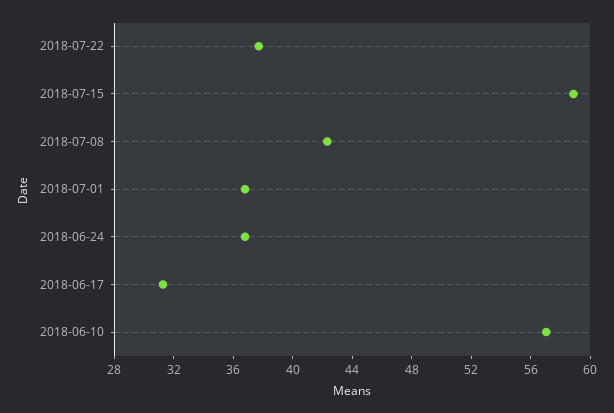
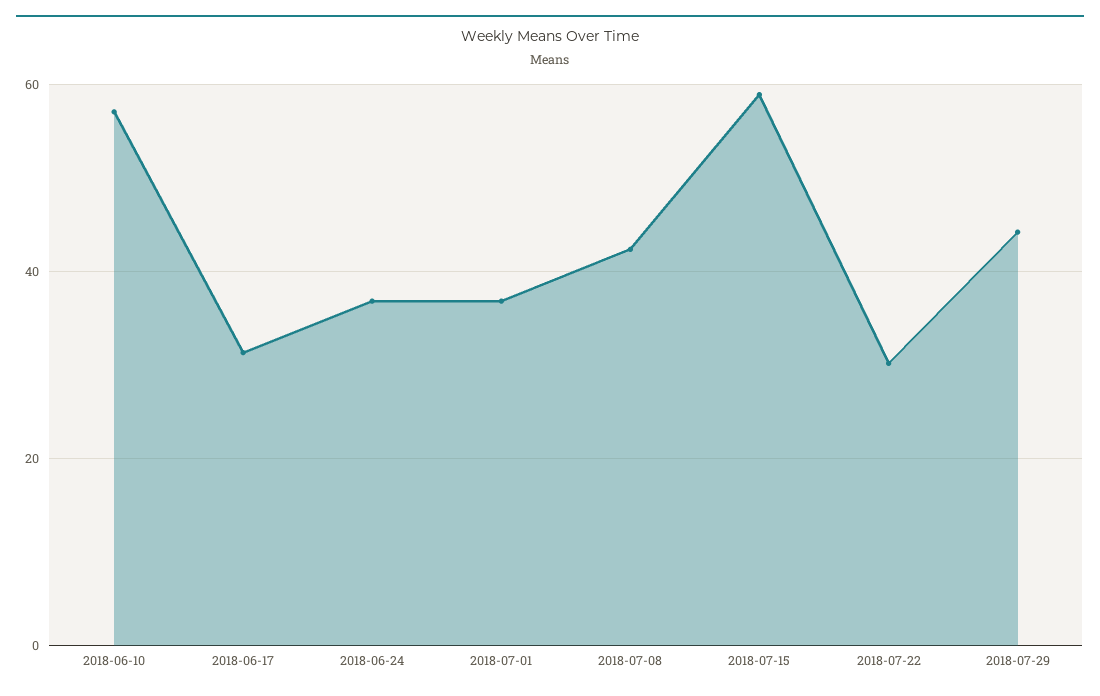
2018-07-22: 38 -> 30
2018-07-29: none -> 44

